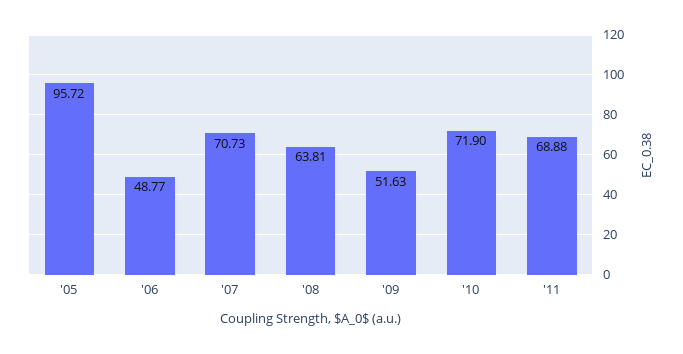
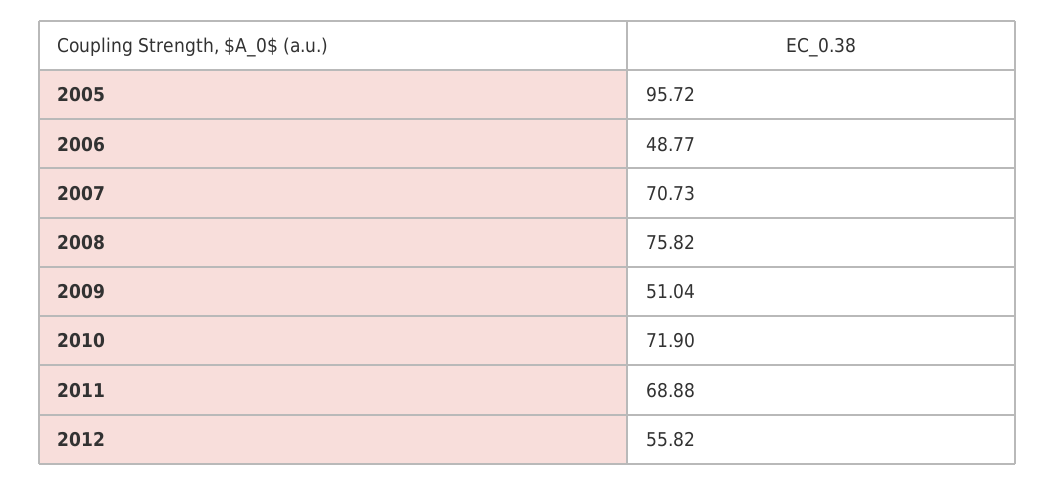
'08: 63.81 -> 75.82
'09: 51.63 -> 51.04
2012: none -> 55.82

